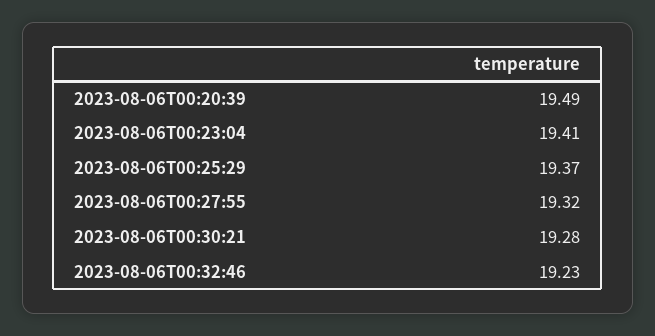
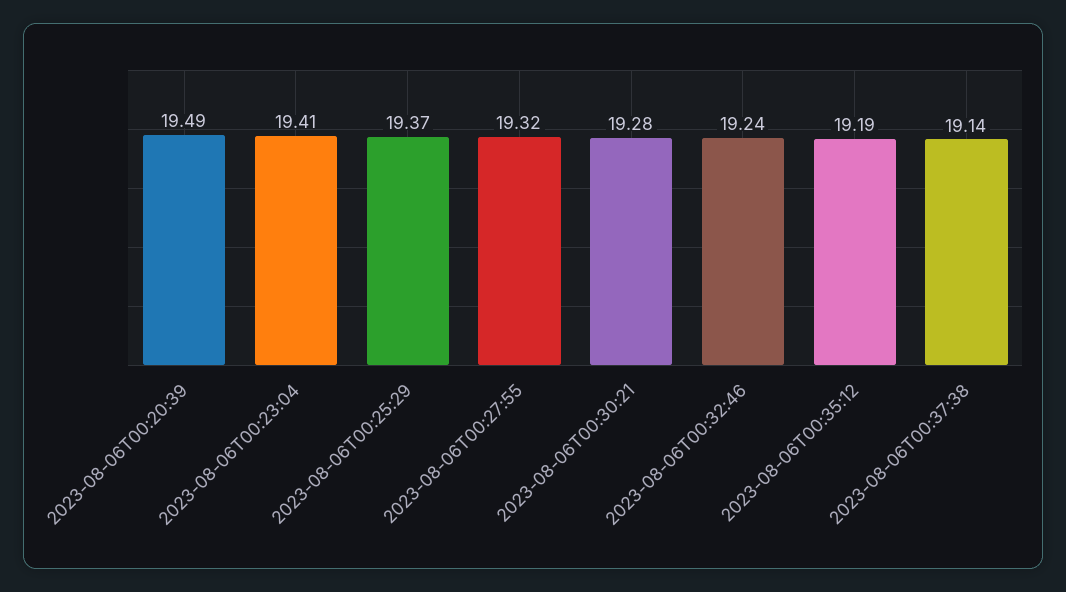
2023-08-06T00:32:46: 19.23 -> 19.24
2023-08-06T00:35:12: none -> 19.19
2023-08-06T00:37:38: none -> 19.14

